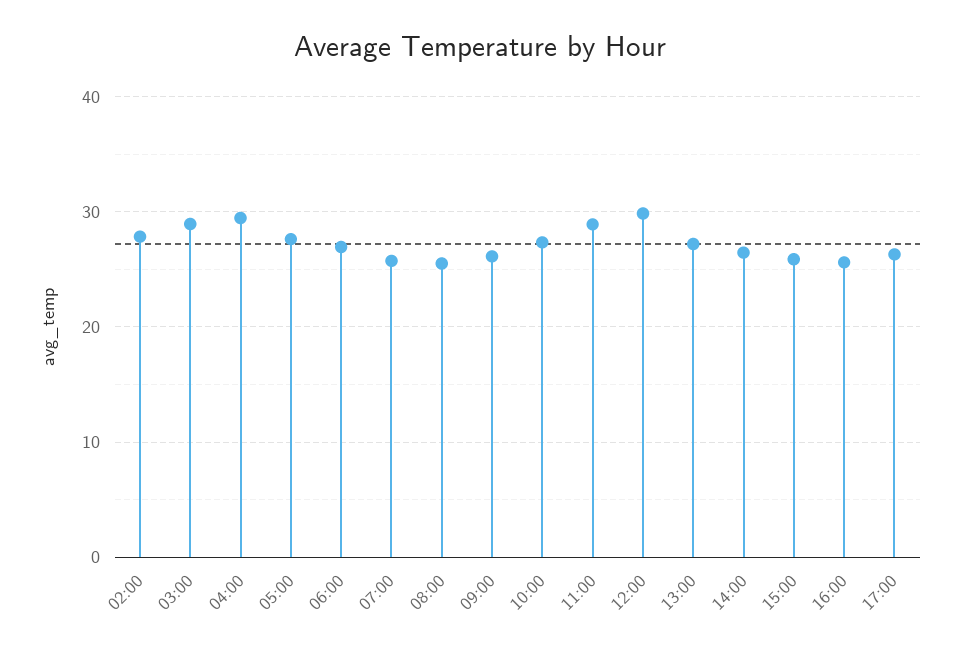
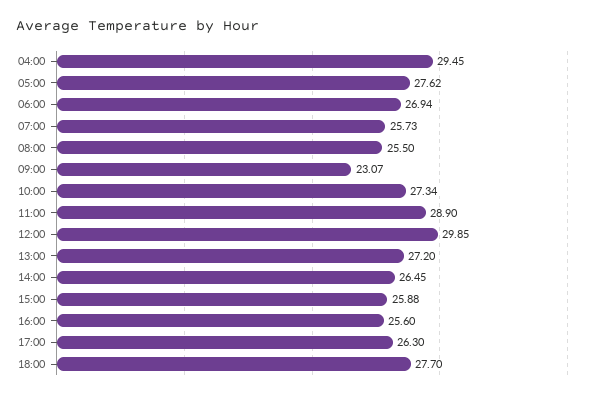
02:00: 28 -> none
03:00: 29 -> none
09:00: 26 -> 23.07
18:00: none -> 27.7

